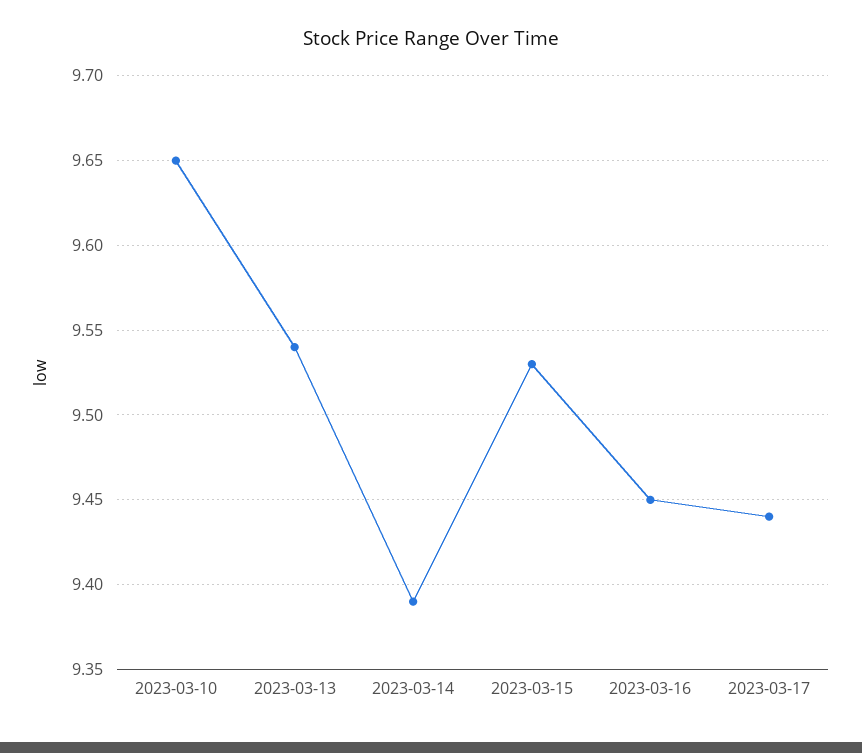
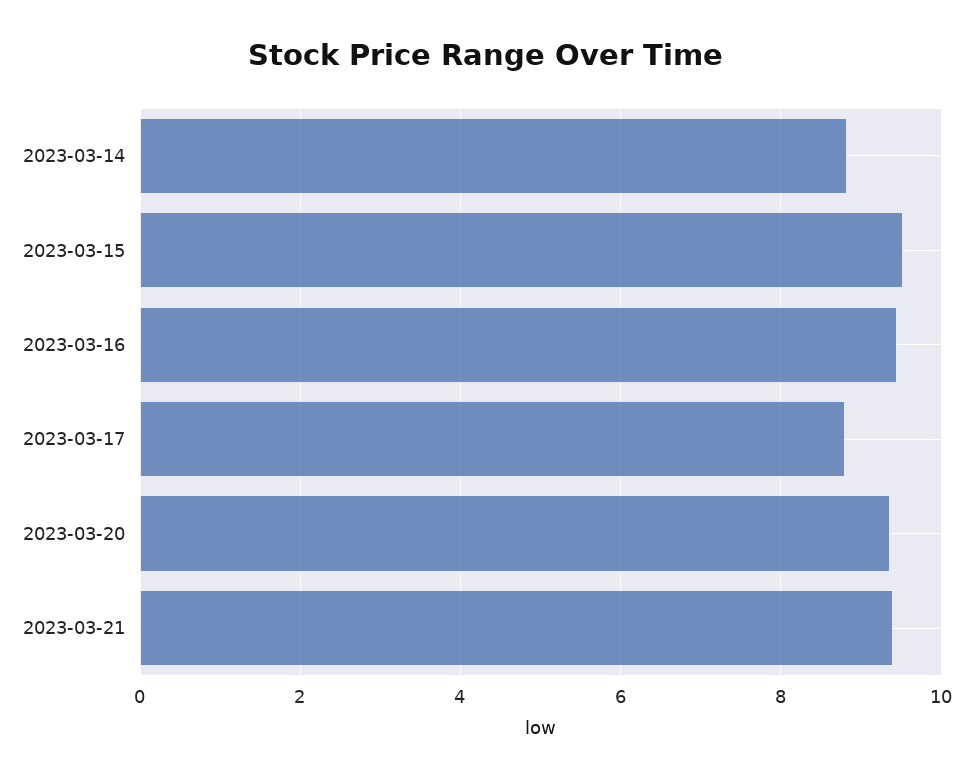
2023-03-10: 9.65 -> none
2023-03-13: 9.54 -> none
2023-03-14: 9.39 -> 8.8
2023-03-17: 9.44 -> 8.8
2023-03-20: none -> 9.4
2023-03-21: none -> 9.4

